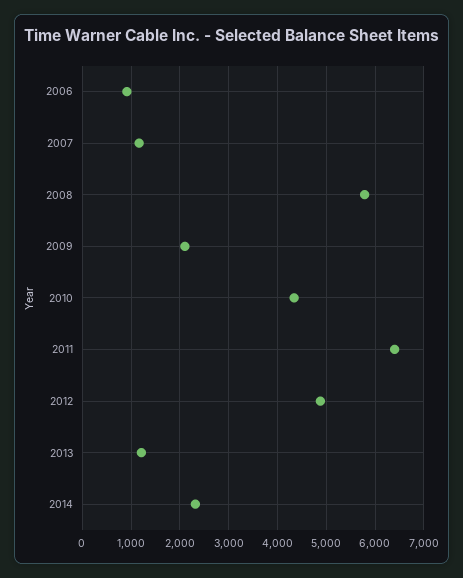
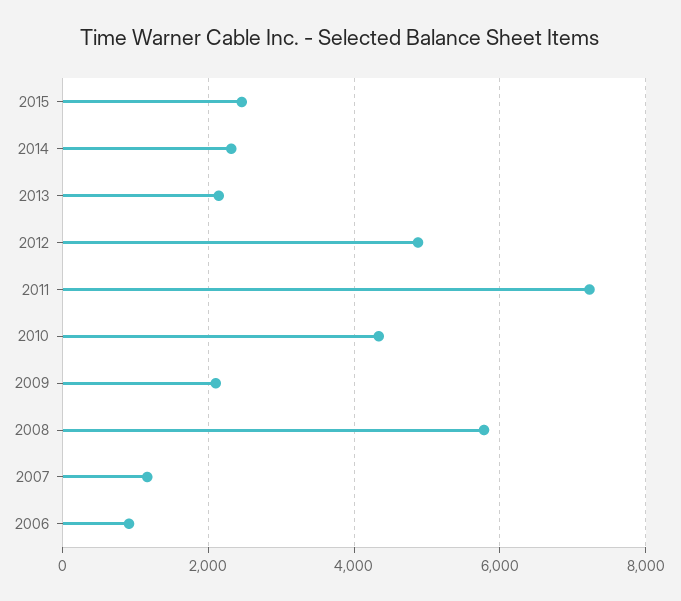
2011: 6400 -> 7200
2013: 1200 -> 2200
2015: none -> 2400

